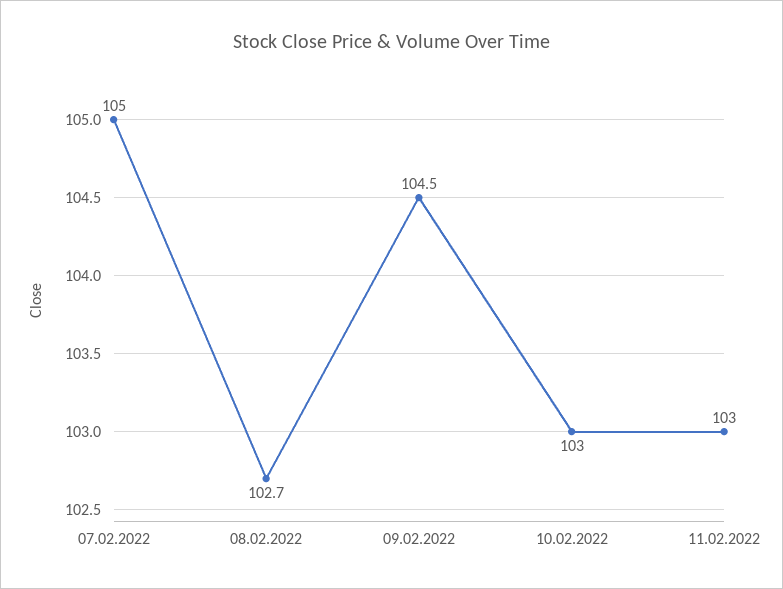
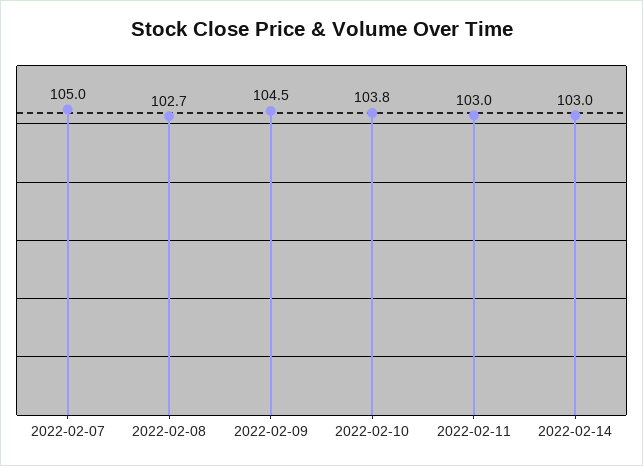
10.02.2022: 103 -> 103.8
2022-02-14: none -> 103

